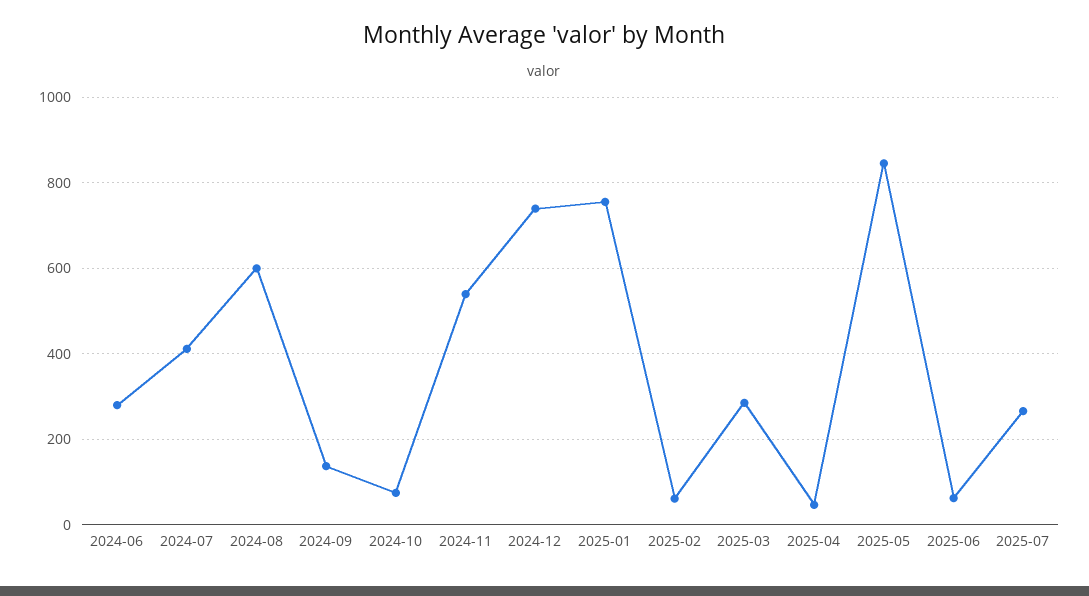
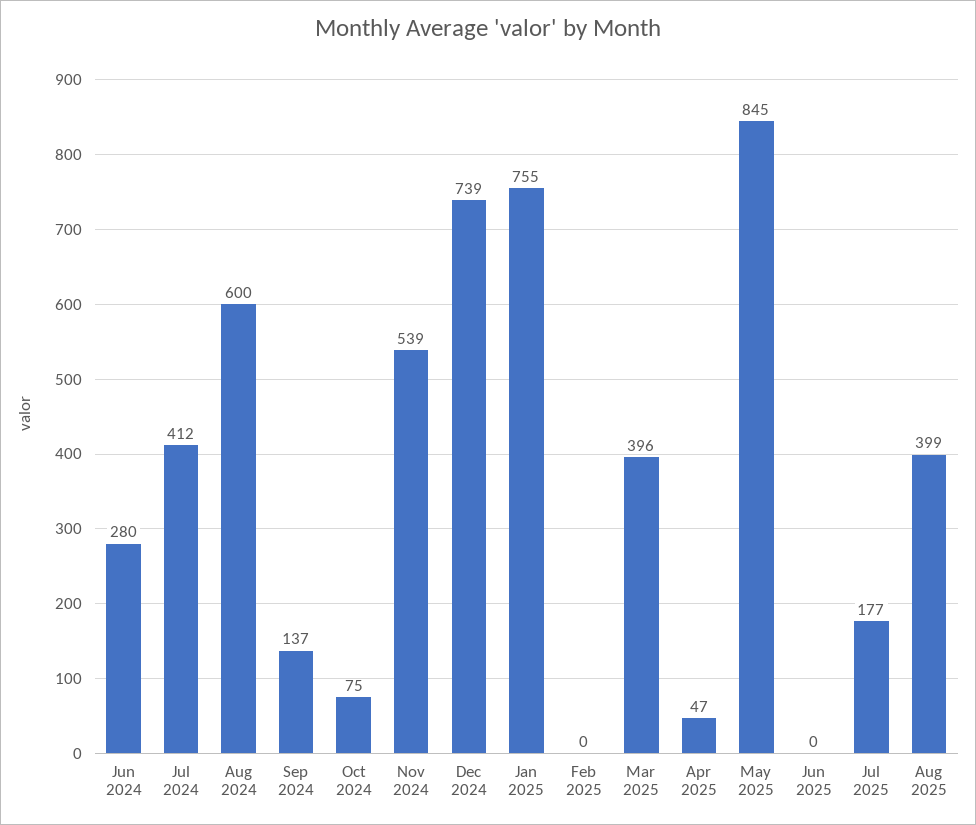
2025-02: 60 -> 0
2025-03: 280 -> 396
2025-06: 60 -> 0
2025-07: 260 -> 177
Aug 2025: none -> 399

